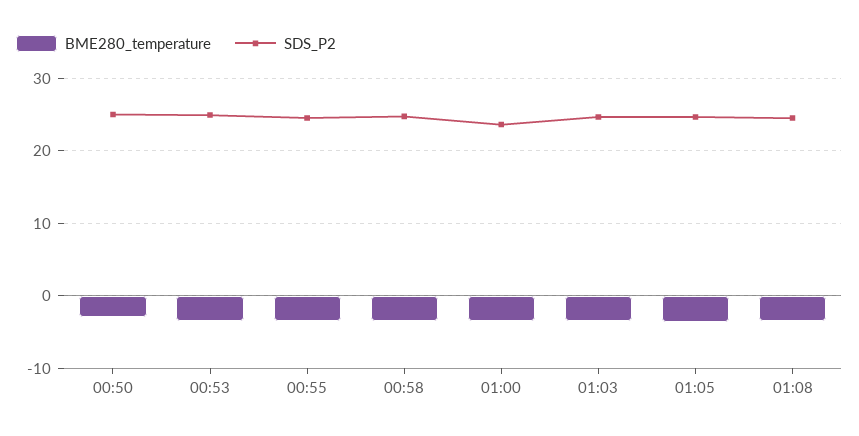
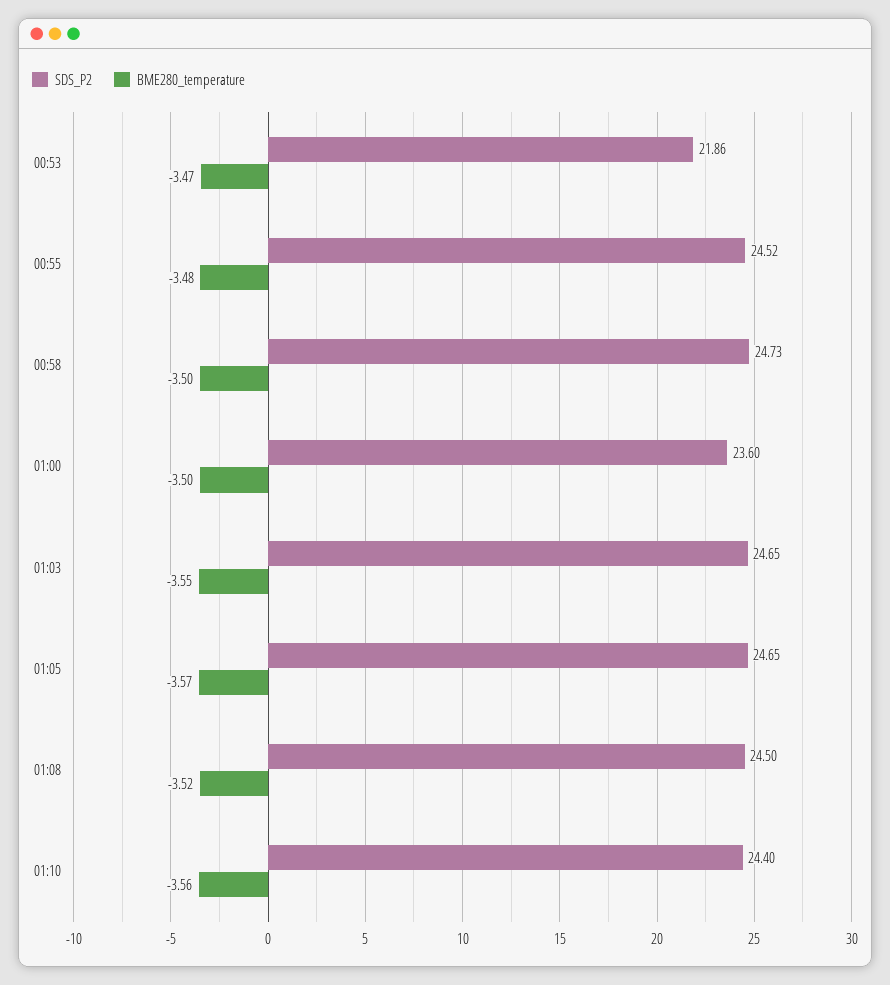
BME280_temperature, 00:50: -3 -> none
SDS_P2, 00:50: 25 -> none
SDS_P2, 00:53: 25 -> 21.86
SDS_P2, 01:10: none -> 24.4
BME280_temperature, 01:10: none -> -3.56

